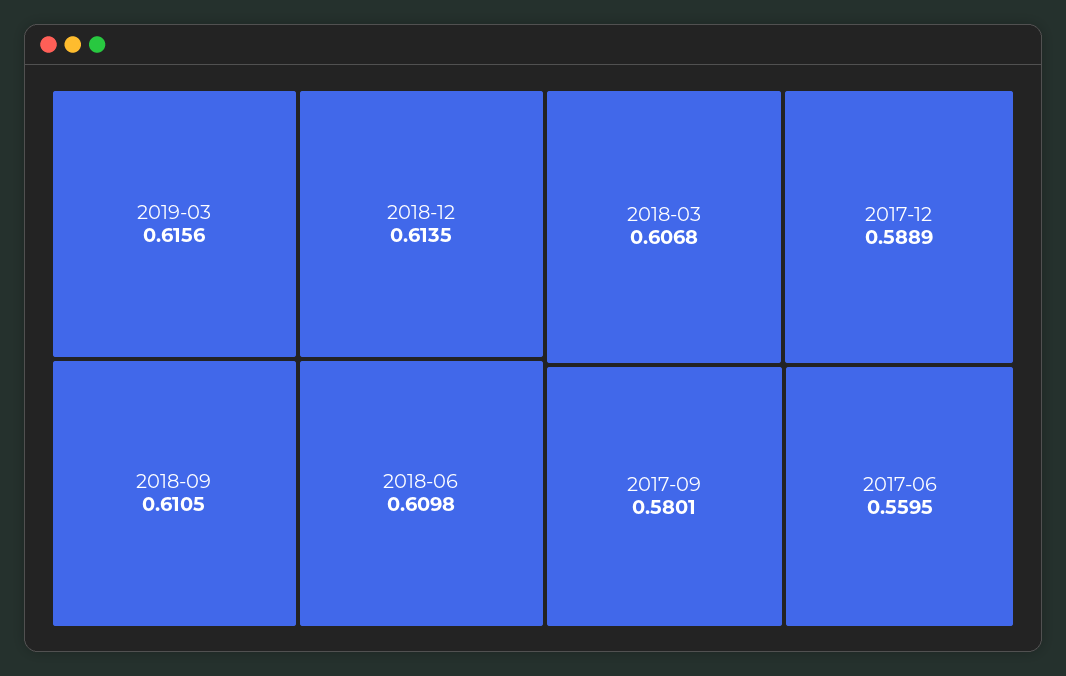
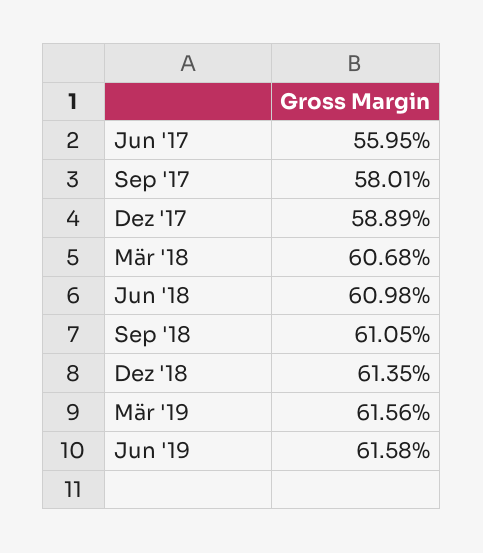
Jun '19: none -> 0.6158

